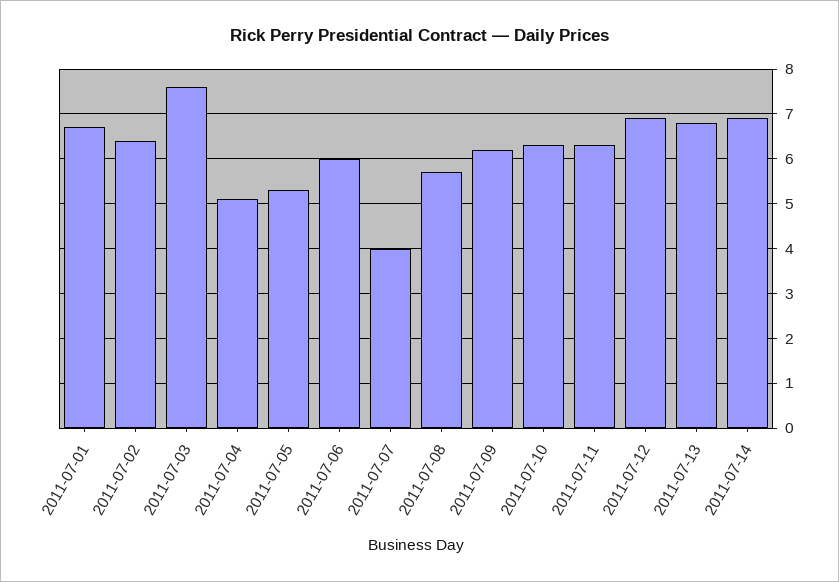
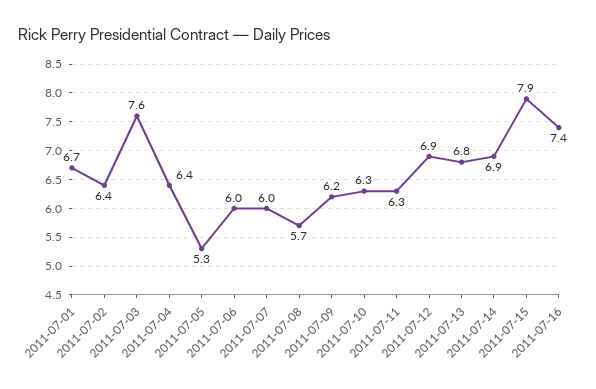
2011-07-04: 5 -> 6.4
2011-07-07: 4 -> 6
2011-07-15: none -> 7.9
2011-07-16: none -> 7.4

